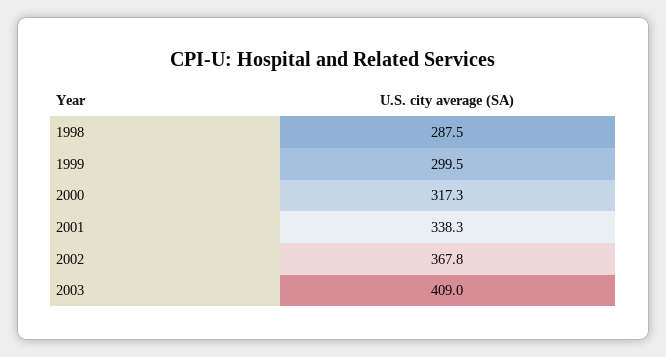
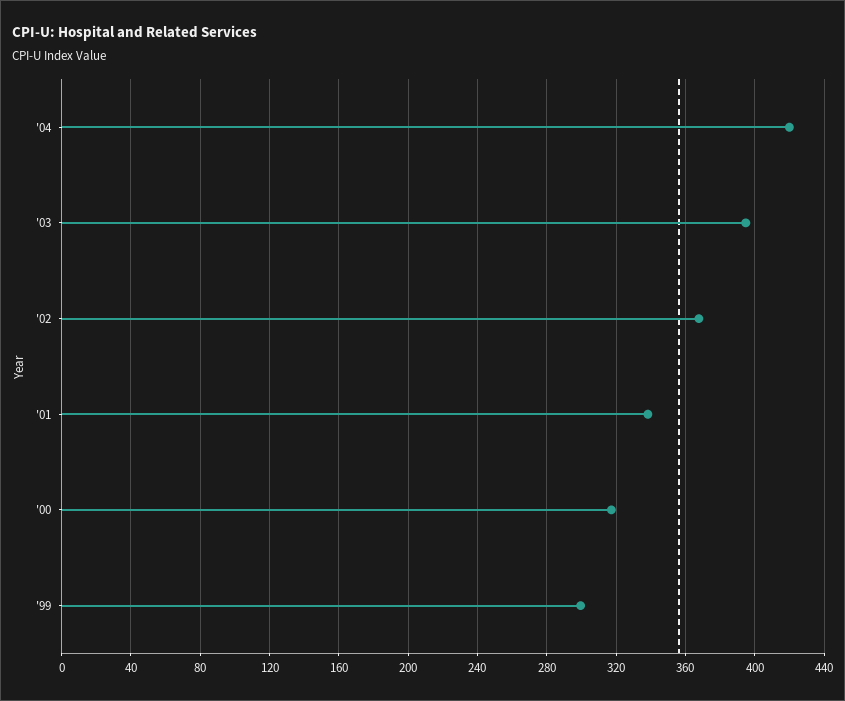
1998: 287.5 -> none
2003: 409 -> 395
'04: none -> 420

